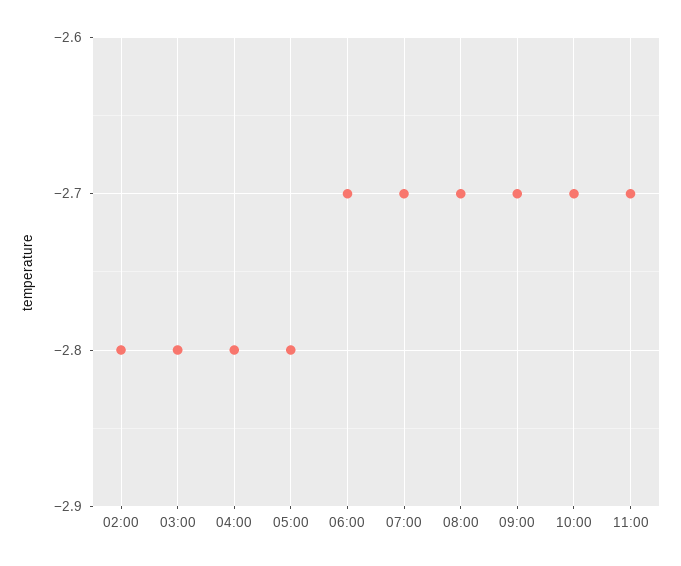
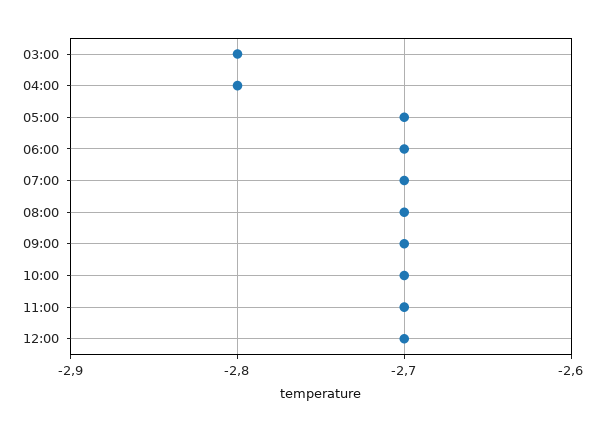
02:00: -2.8 -> none
05:00: -2.8 -> -2.7
12:00: none -> -2.7

